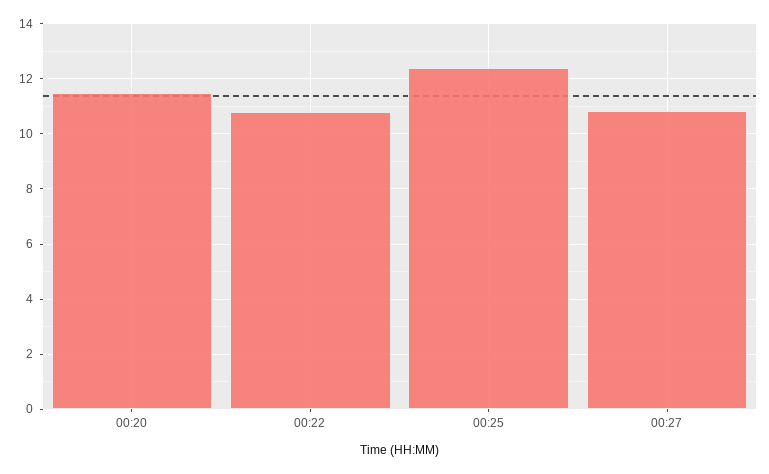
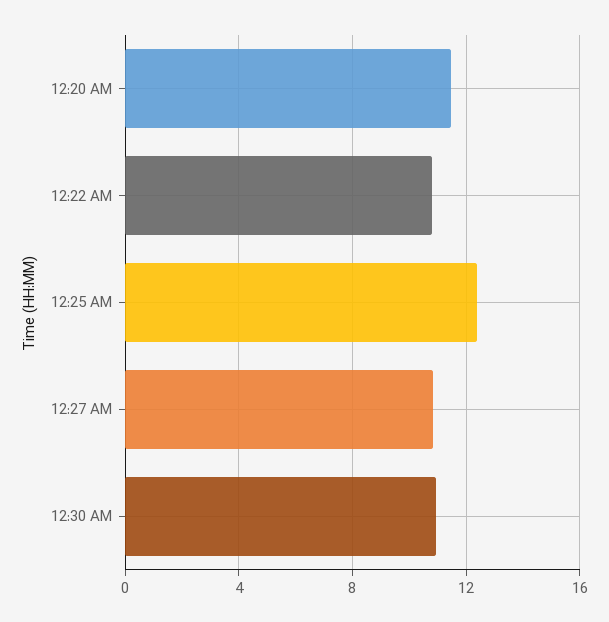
12:30 AM: none -> 11

